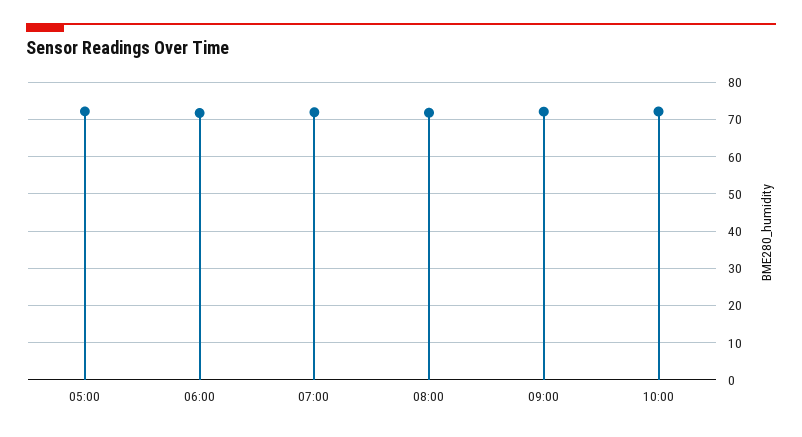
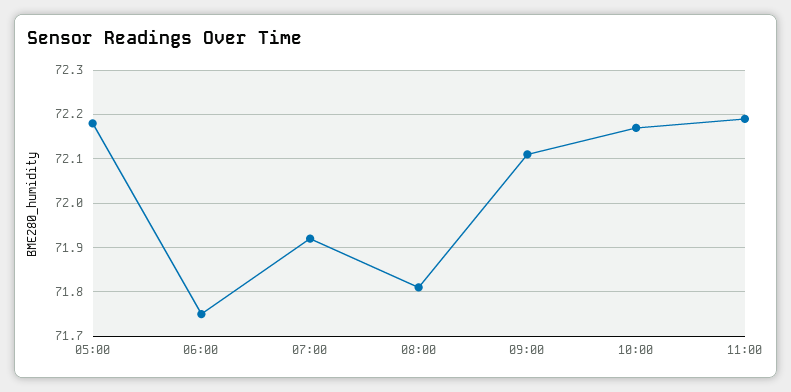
11:00: none -> 72.2

